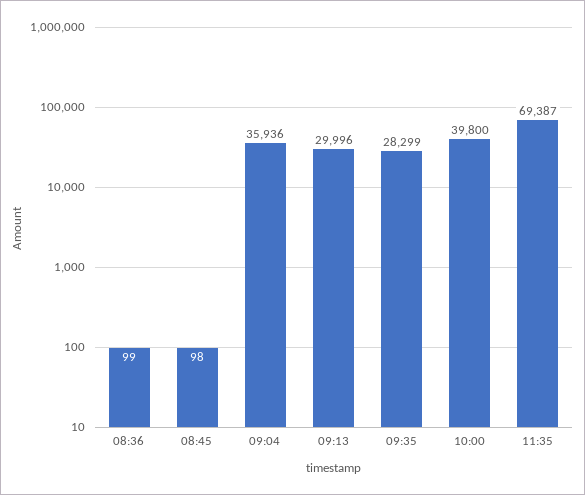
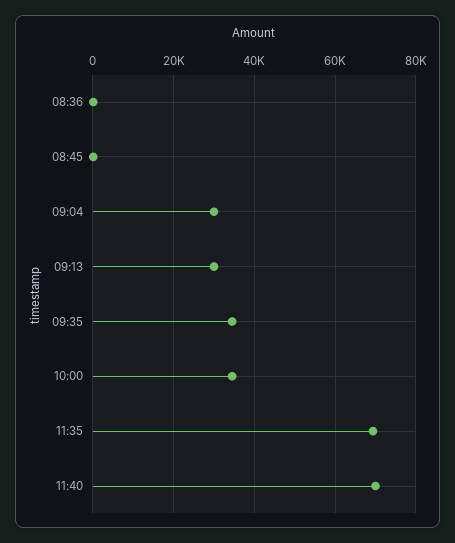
09:04: 35936 -> 30000
09:35: 28299 -> 34000
10:00: 39800 -> 34000
11:40: none -> 70000

